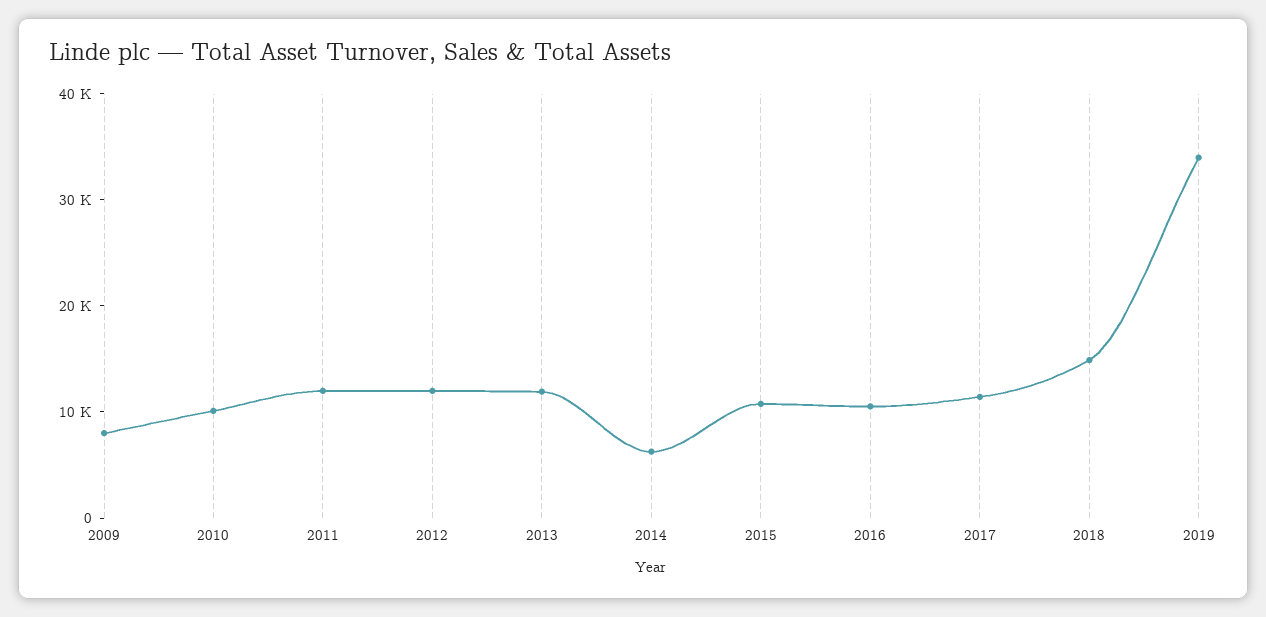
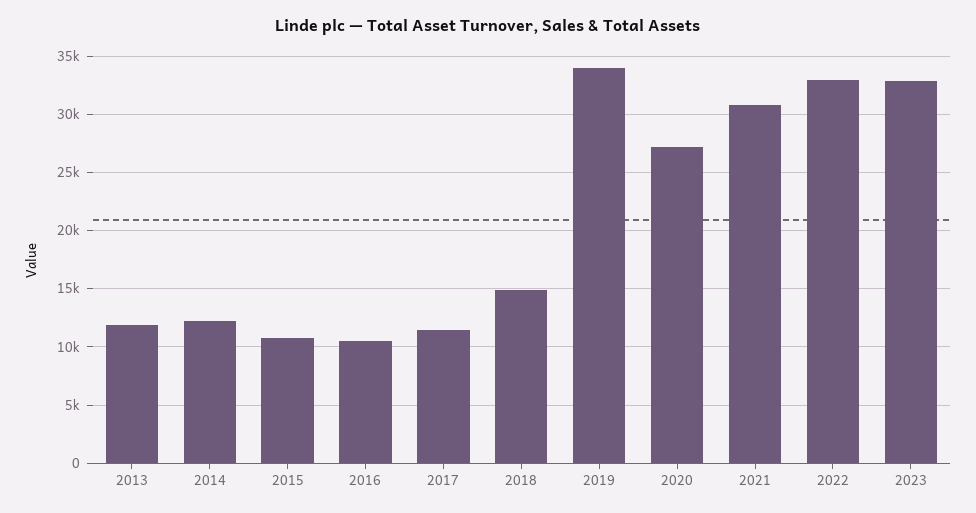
2009: 8000 -> none
2010: 10000 -> none
2011: 12000 -> none
2012: 12000 -> none
2014: 6000 -> 12000
2020: none -> 27000
2021: none -> 31000
2022: none -> 33000
2023: none -> 33000

